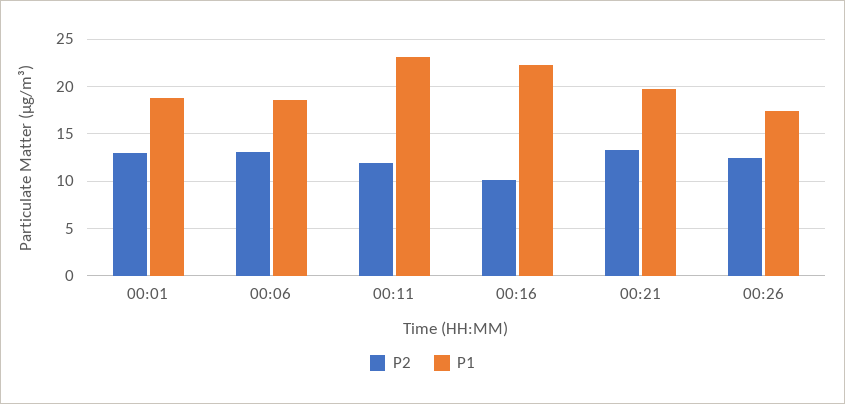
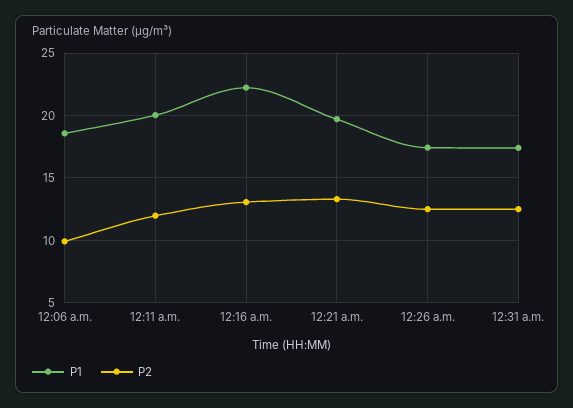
P2, 00:01: 13 -> none
P1, 00:01: 19 -> none
P2, 00:06: 13 -> 10
P1, 00:11: 23 -> 20
P2, 00:16: 10 -> 13
P1, 12:31 a.m.: none -> 17.5
P2, 12:31 a.m.: none -> 12.5

